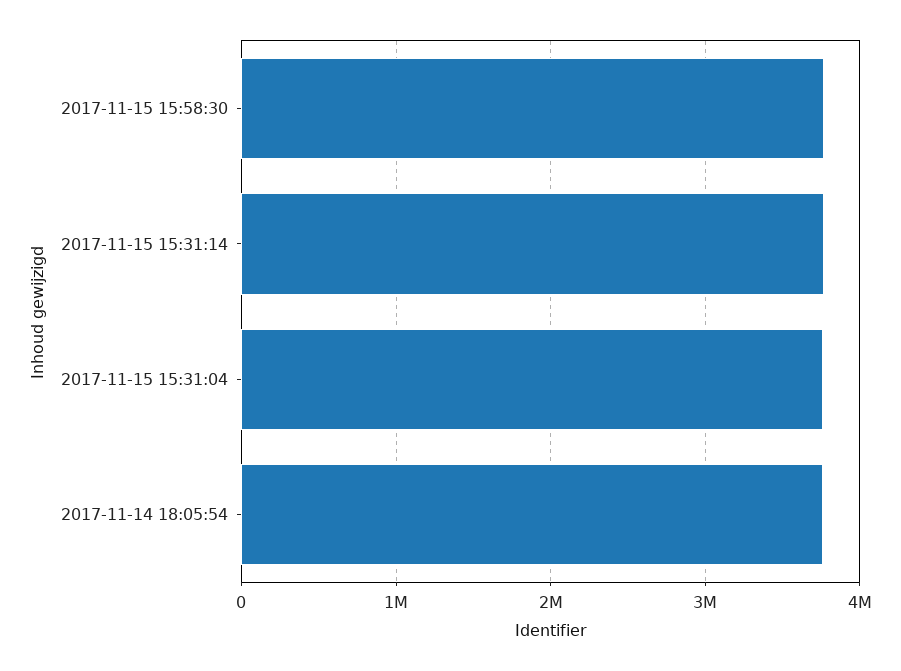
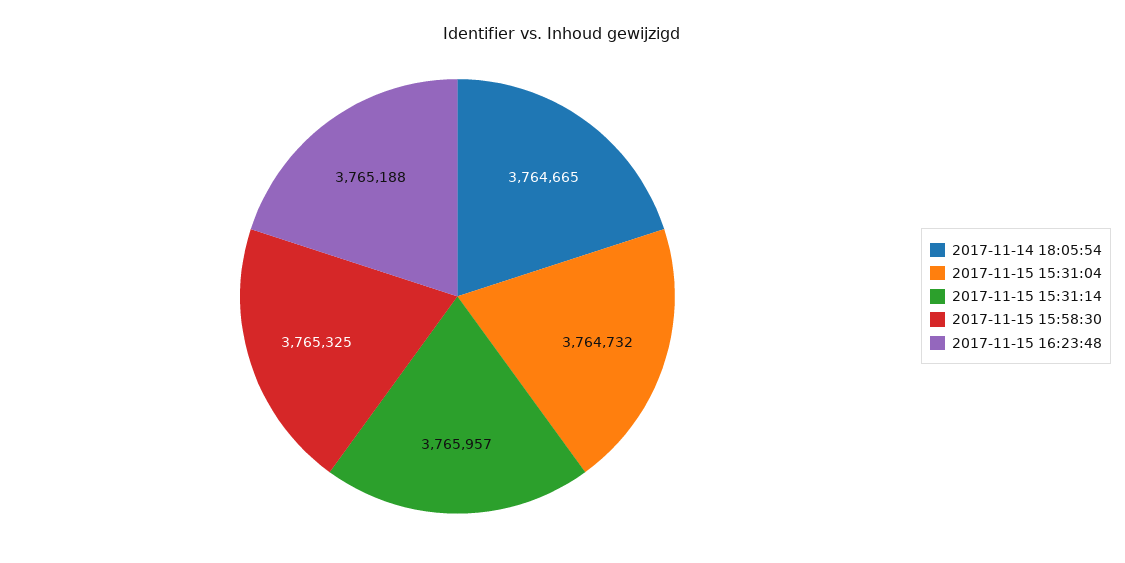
2017-11-15 16:23:48: none -> 3765188

